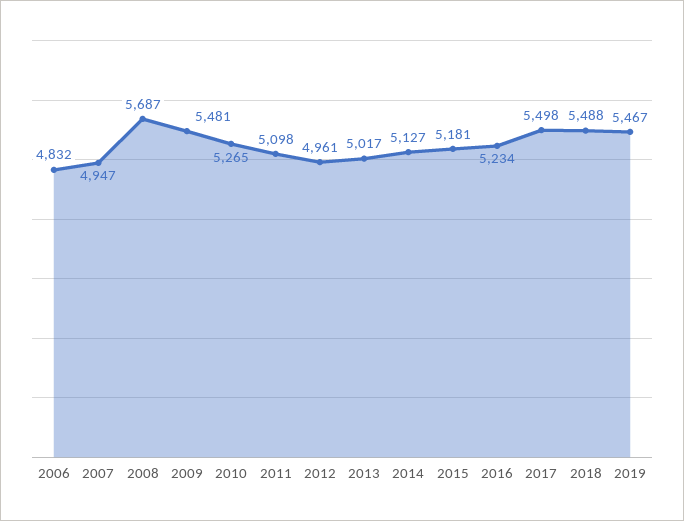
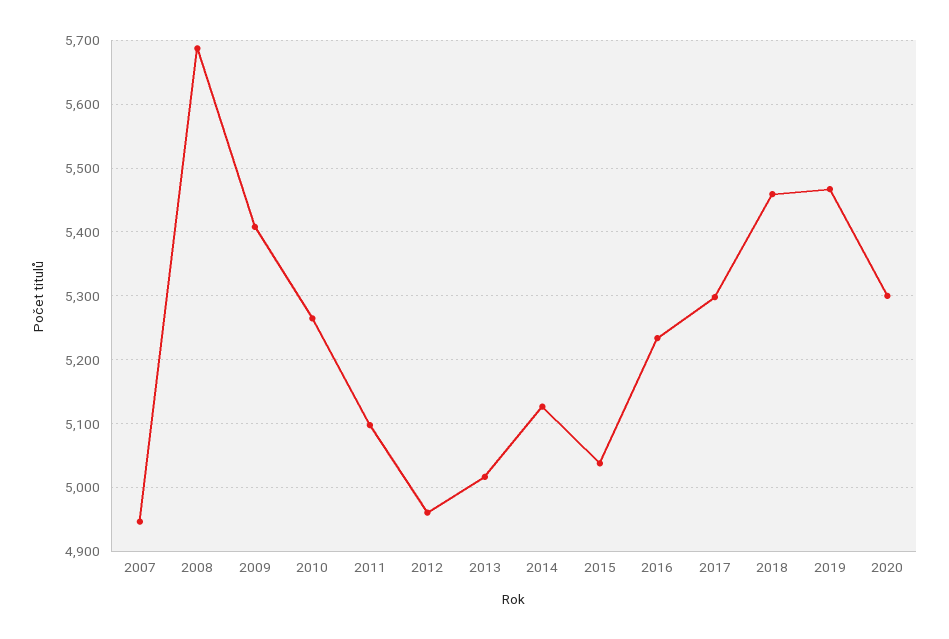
2006: 4832 -> none
2009: 5481 -> 5410
2015: 5181 -> 5040
2017: 5498 -> 5300
2018: 5488 -> 5460
2020: none -> 5300

